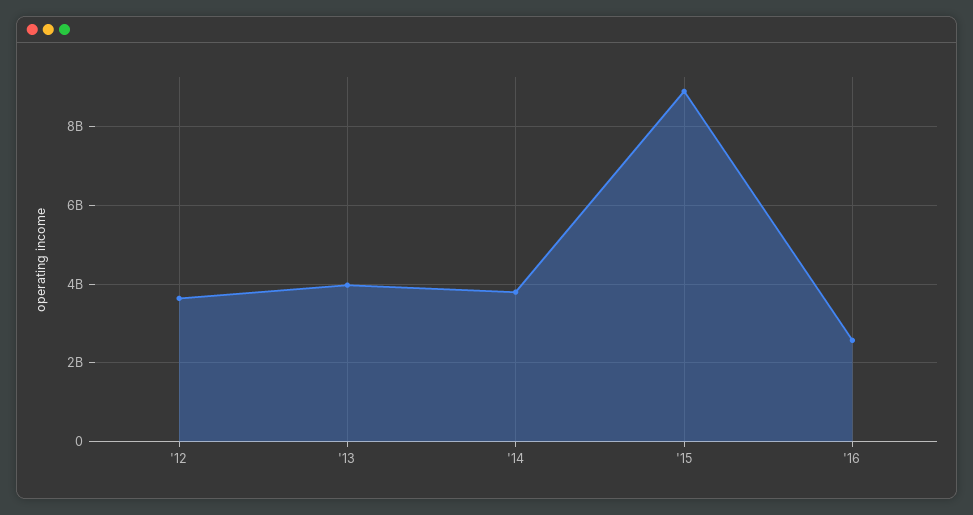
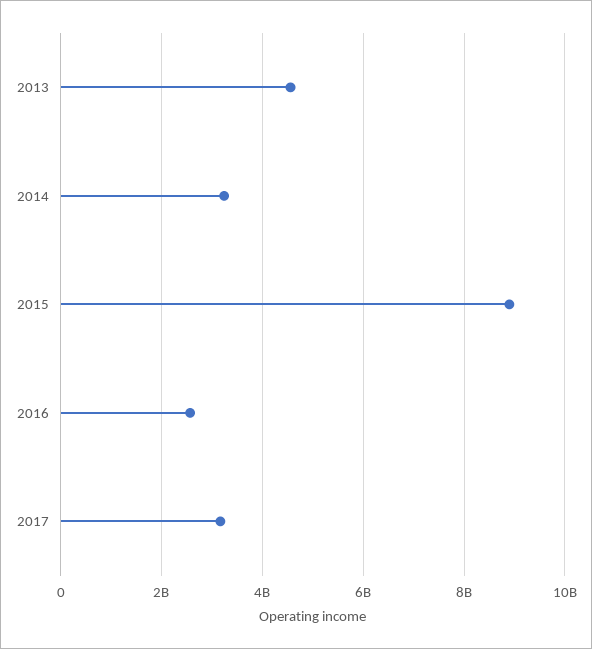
'12: 3600000000 -> none
'13: 4000000000 -> 4600000000
'14: 3800000000 -> 3200000000
2017: none -> 3200000000

